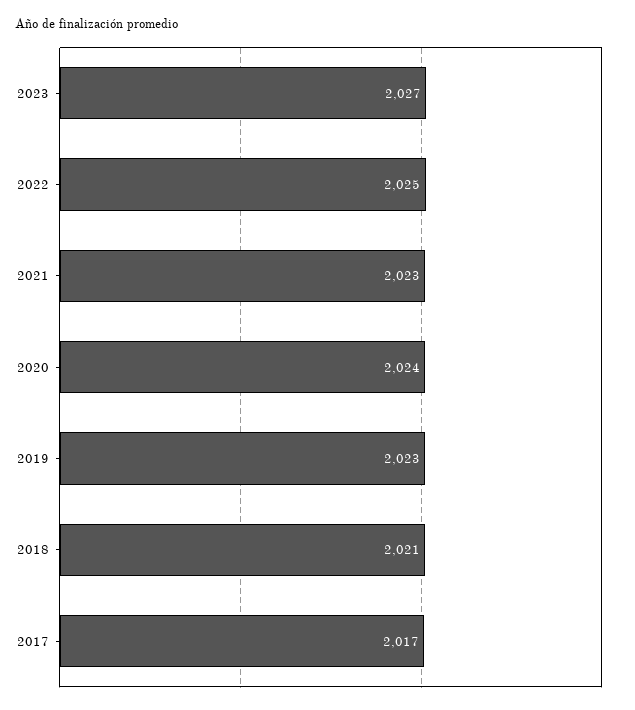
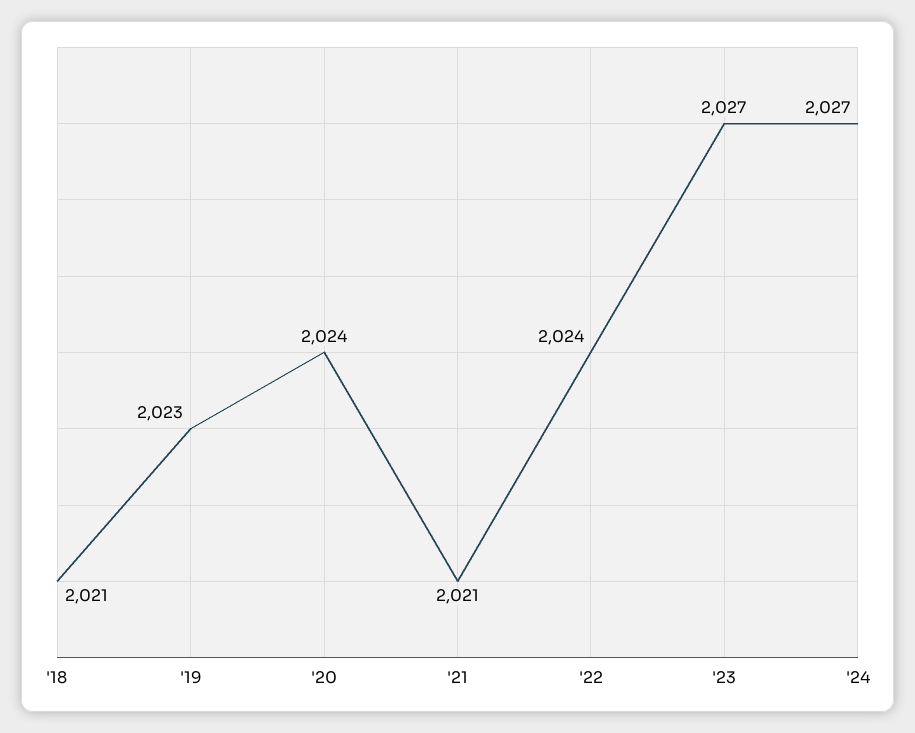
2022: 2025 -> 2024
2021: 2023 -> 2021
2017: 2017 -> none
'24: none -> 2027

